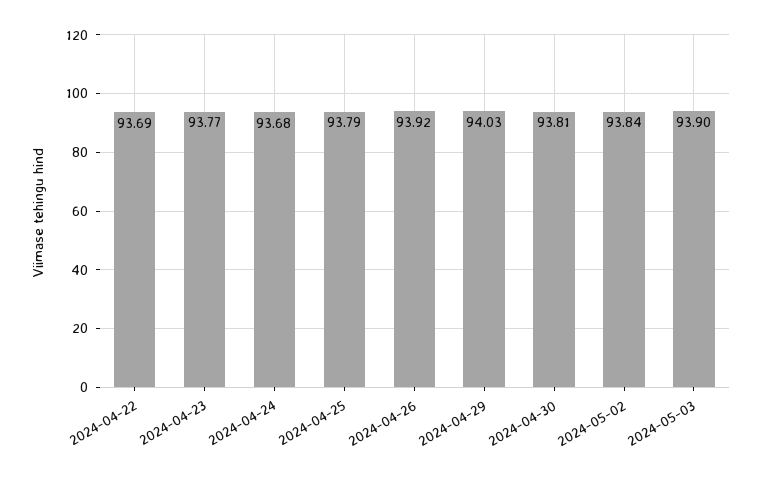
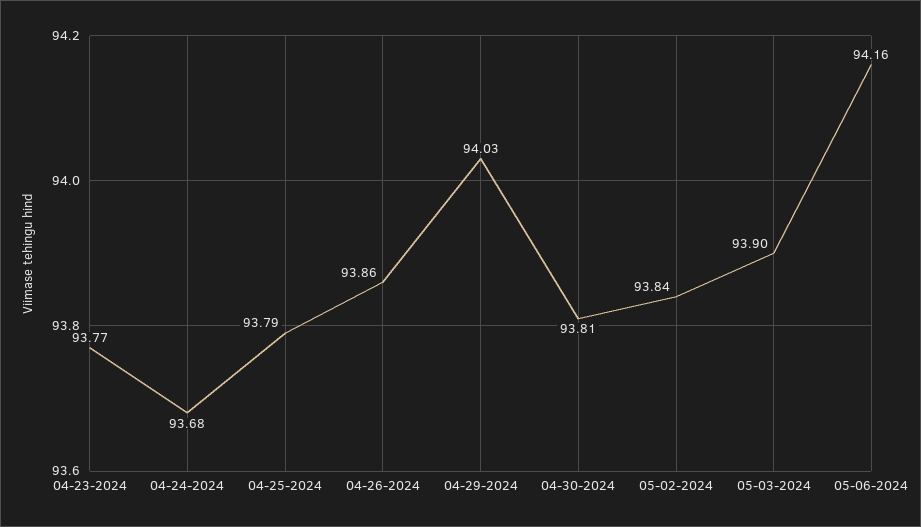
2024-04-22: 93.69 -> none
2024-04-26: 93.92 -> 93.86
05-06-2024: none -> 94.16

